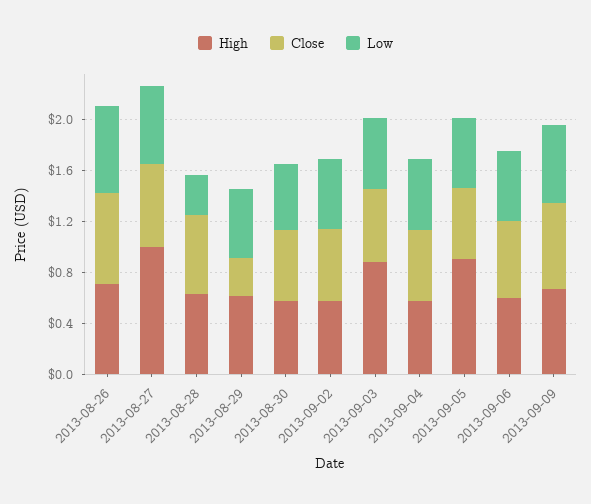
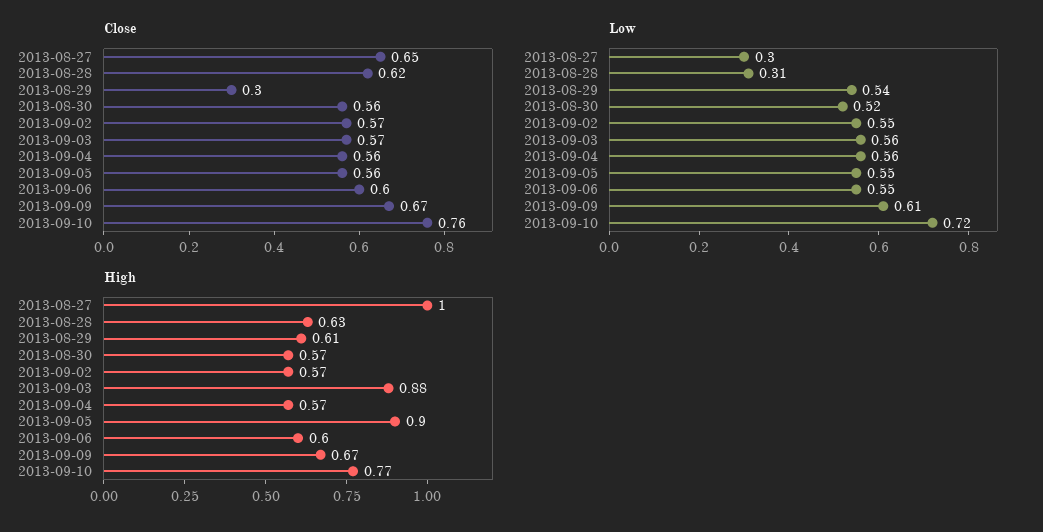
High, 2013-08-26: 0.7 -> none
Close, 2013-08-26: 0.7 -> none
Low, 2013-08-26: 0.7 -> none
Low, 2013-08-27: 0.6 -> 0.3
Close, 2013-09-10: none -> 0.76
Low, 2013-09-10: none -> 0.72
High, 2013-09-10: none -> 0.77

